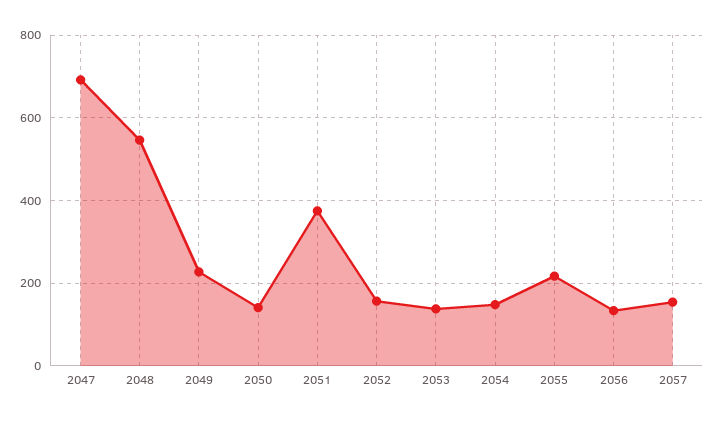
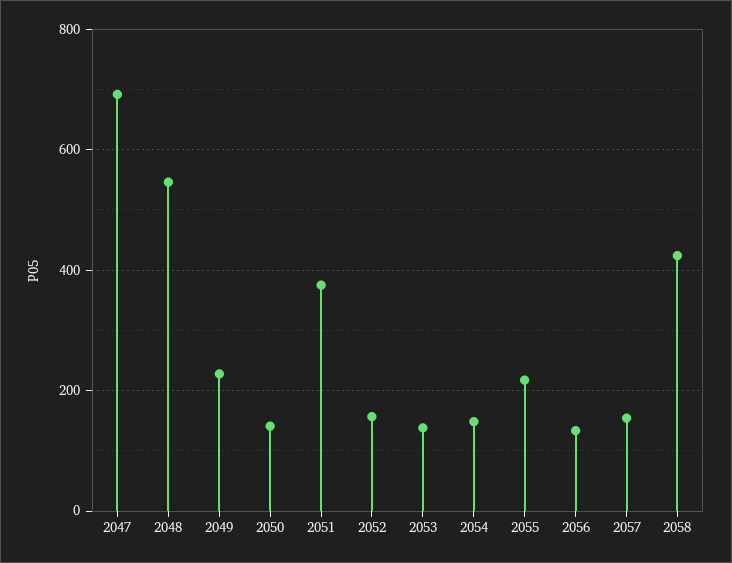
2058: none -> 420

